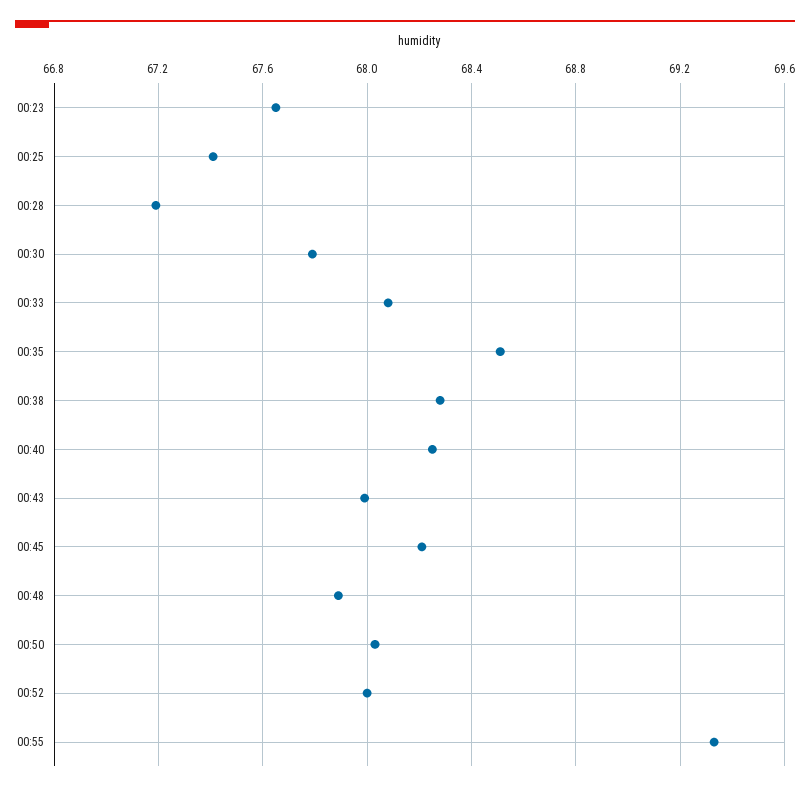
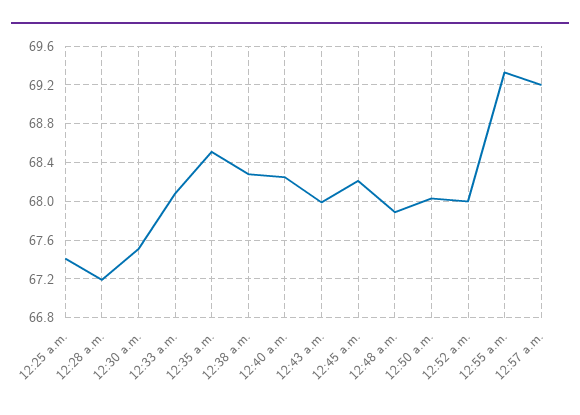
00:23: 67.65 -> none
00:30: 67.8 -> 67.5
12:57 a.m.: none -> 69.2

